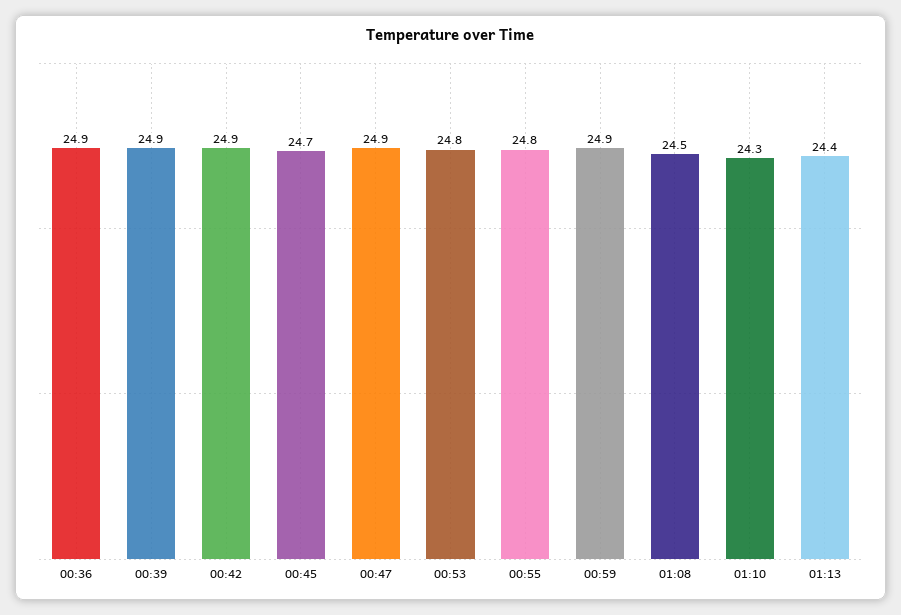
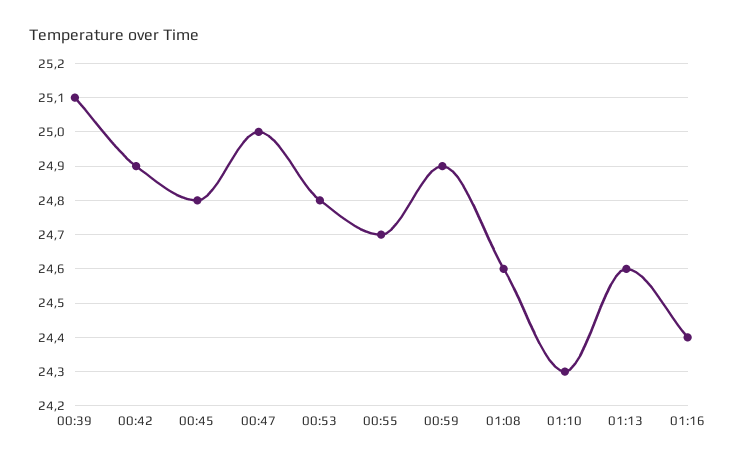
00:36: 24.9 -> none
00:39: 24.9 -> 25.1
00:45: 24.7 -> 24.8
00:47: 24.9 -> 25
00:55: 24.8 -> 24.7
01:08: 24.5 -> 24.6
01:13: 24.4 -> 24.6
01:16: none -> 24.4

